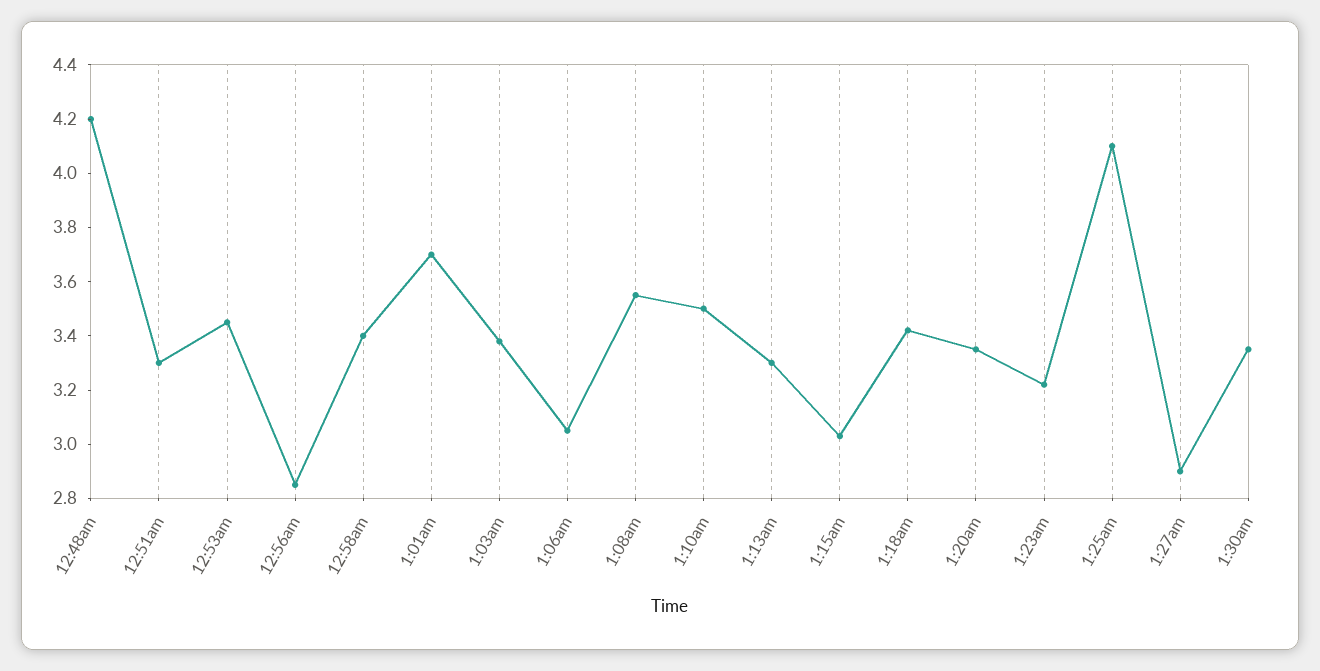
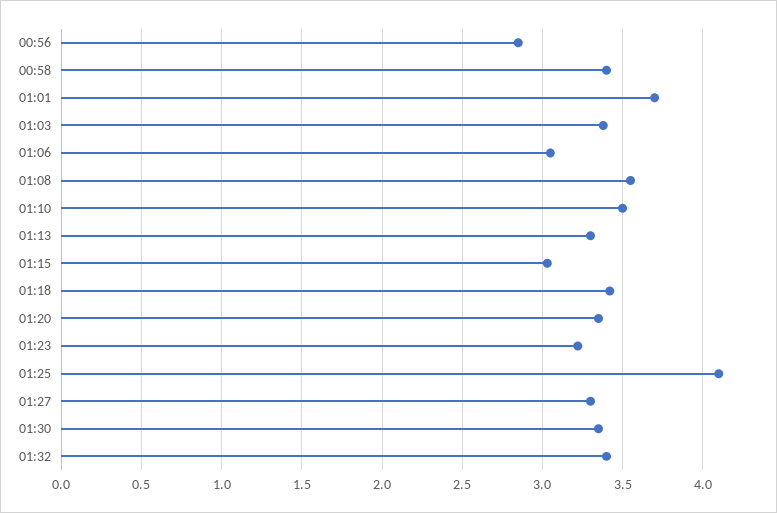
12:48am: 4.2 -> none
12:51am: 3.3 -> none
12:53am: 3.45 -> none
1:27am: 2.9 -> 3.3
01:32: none -> 3.4

